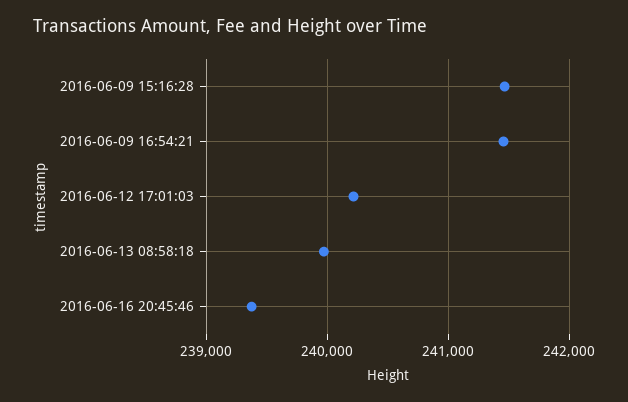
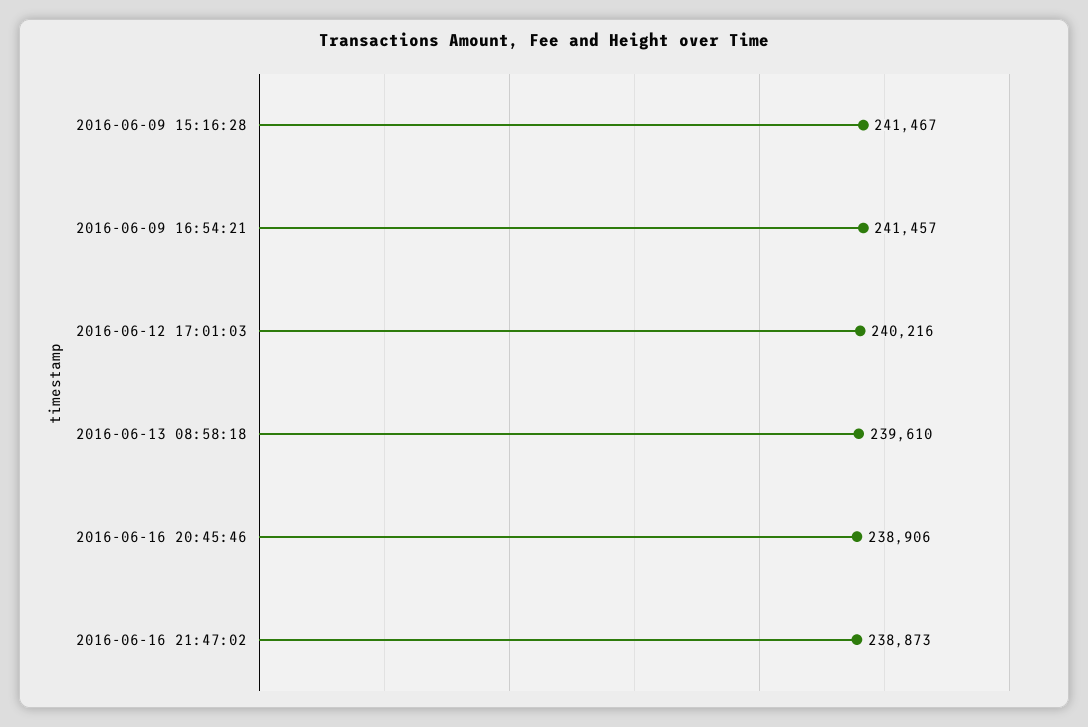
2016-06-13 08:58:18: 240000 -> 239610
2016-06-16 20:45:46: 239400 -> 238906
2016-06-16 21:47:02: none -> 238873

